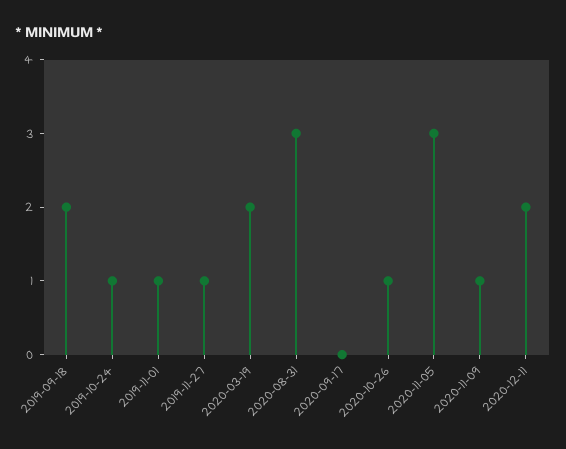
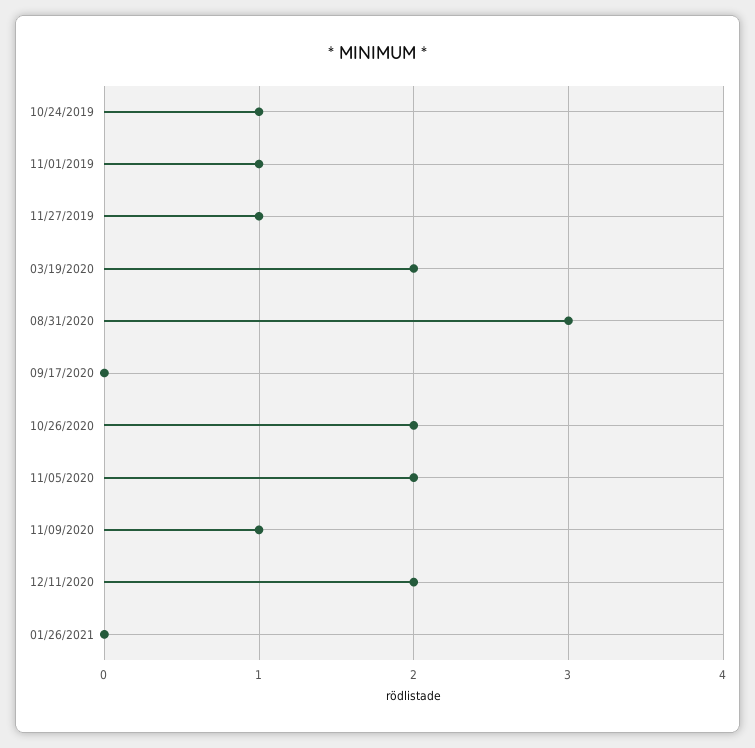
2019-09-18: 2 -> none
2020-10-26: 1 -> 2
2020-11-05: 3 -> 2
01/26/2021: none -> 0

